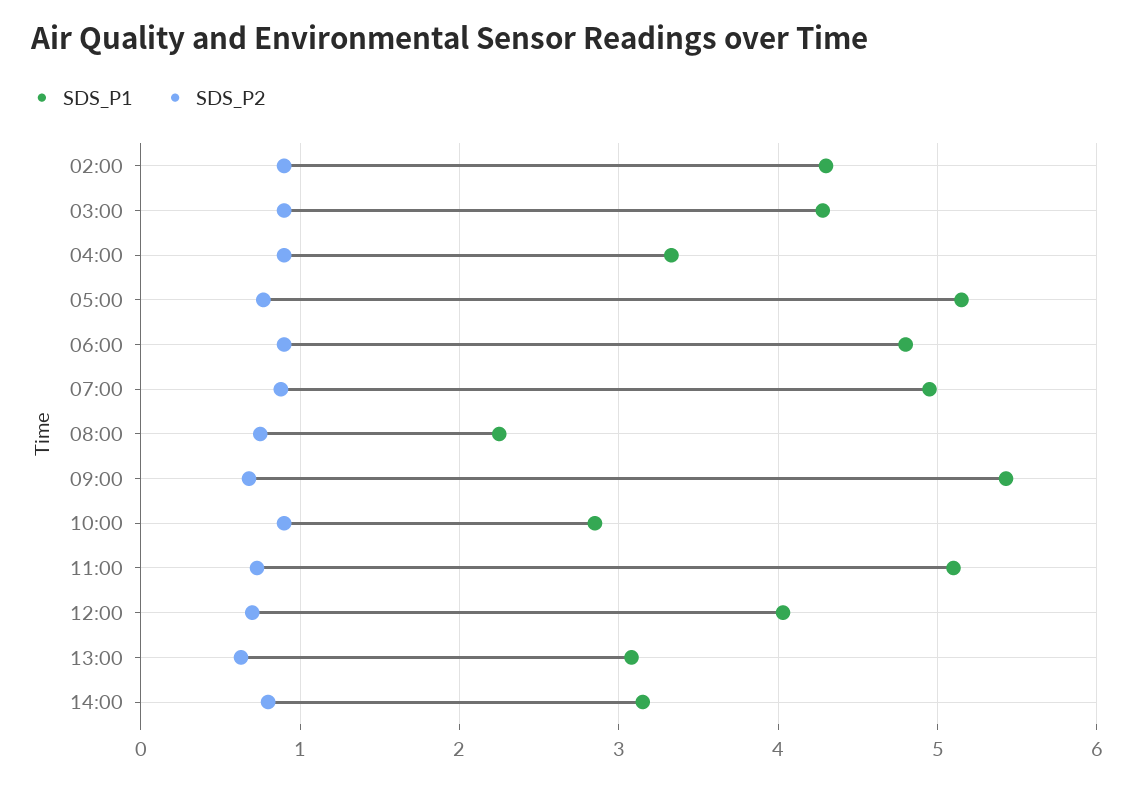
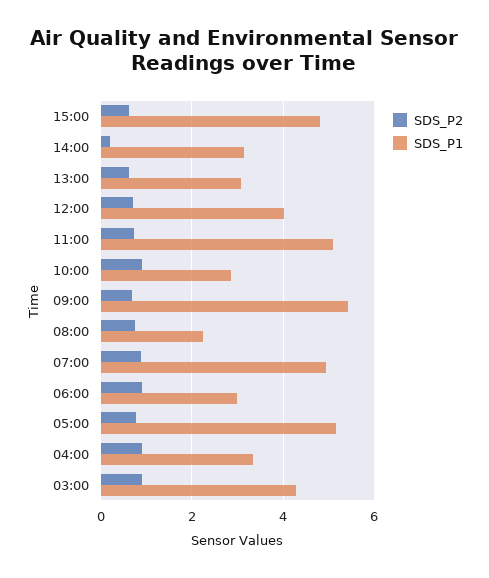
SDS_P1, 02:00: 4.3 -> none
SDS_P2, 02:00: 0.9 -> none
SDS_P1, 06:00: 4.8 -> 3
SDS_P2, 14:00: 0.8 -> 0.2
SDS_P2, 15:00: none -> 0.6
SDS_P1, 15:00: none -> 4.8

